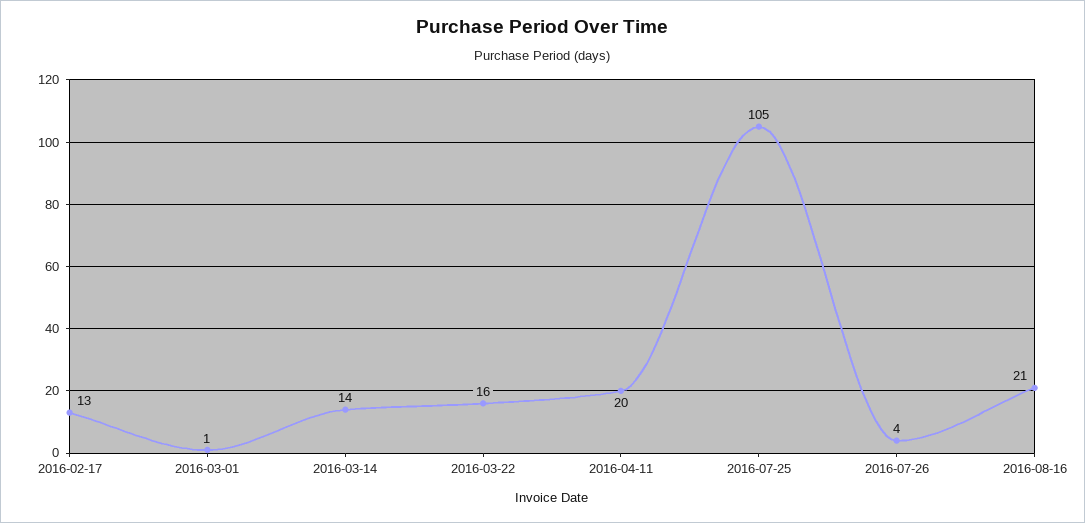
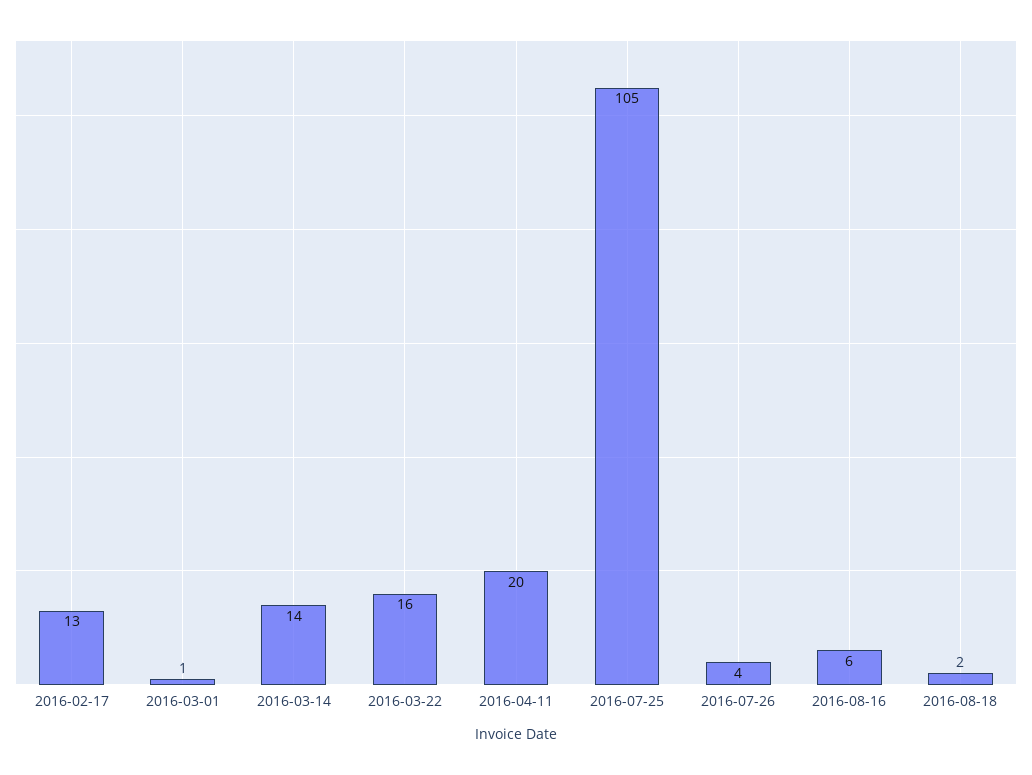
2016-08-16: 21 -> 6
2016-08-18: none -> 2

